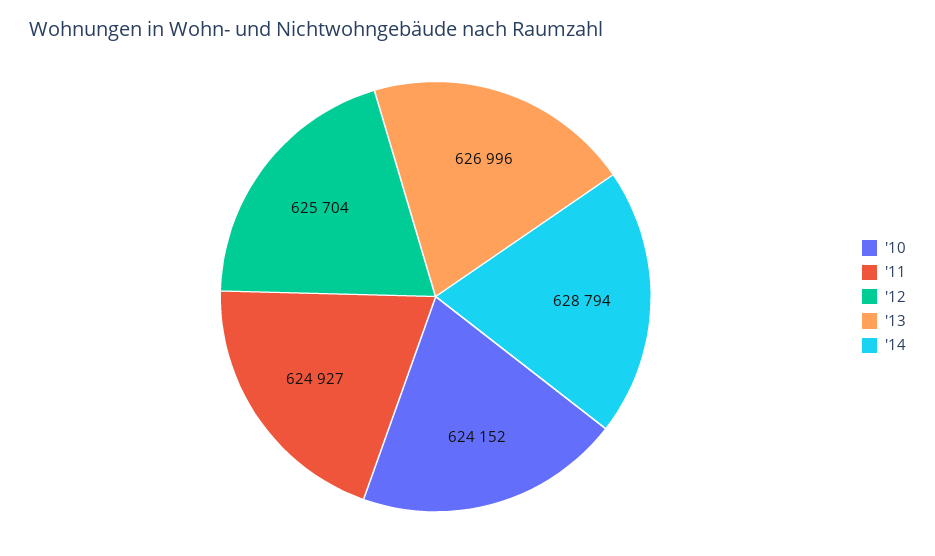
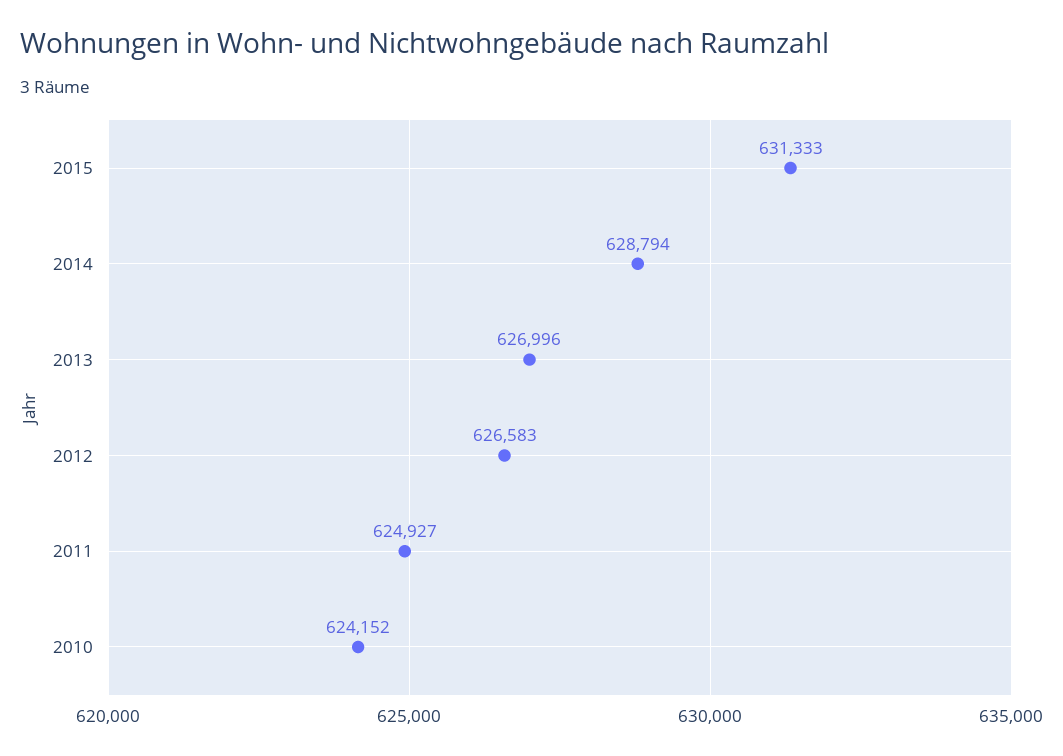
'12: 625704 -> 626583
2015: none -> 631333

